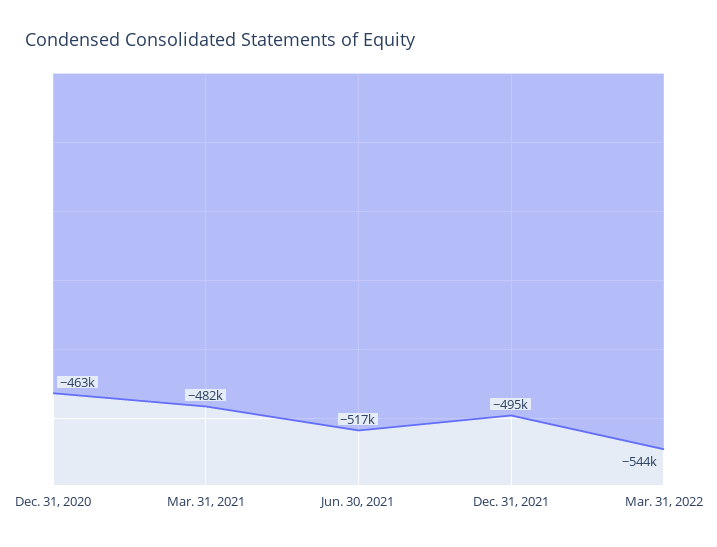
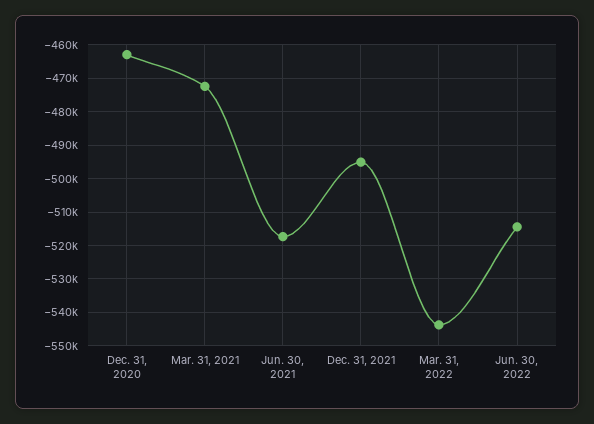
Mar. 31, 2021: -482000 -> -472000
Jun. 30, 2022: none -> -514000

